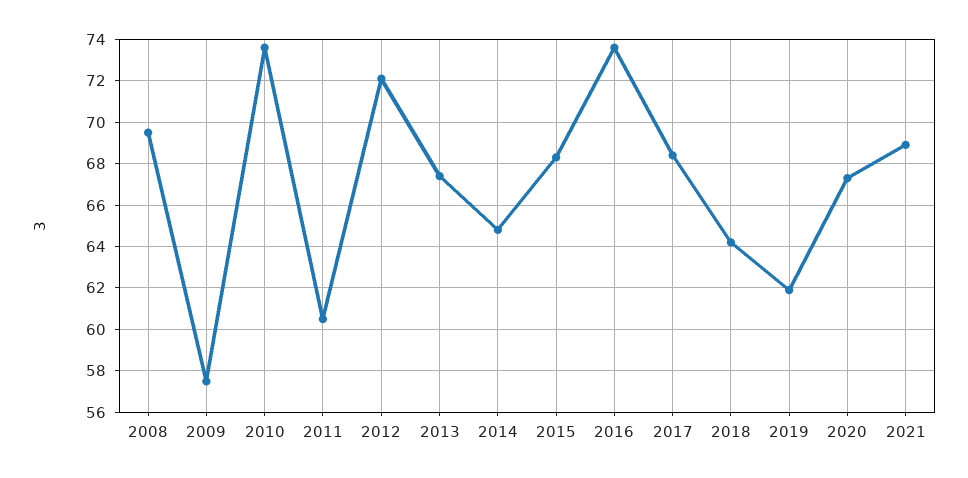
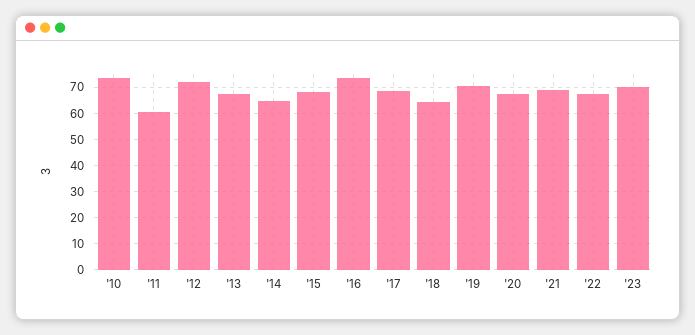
2008: 69.5 -> none
2009: 57.5 -> none
2019: 62 -> 70
'22: none -> 67.5
'23: none -> 70

